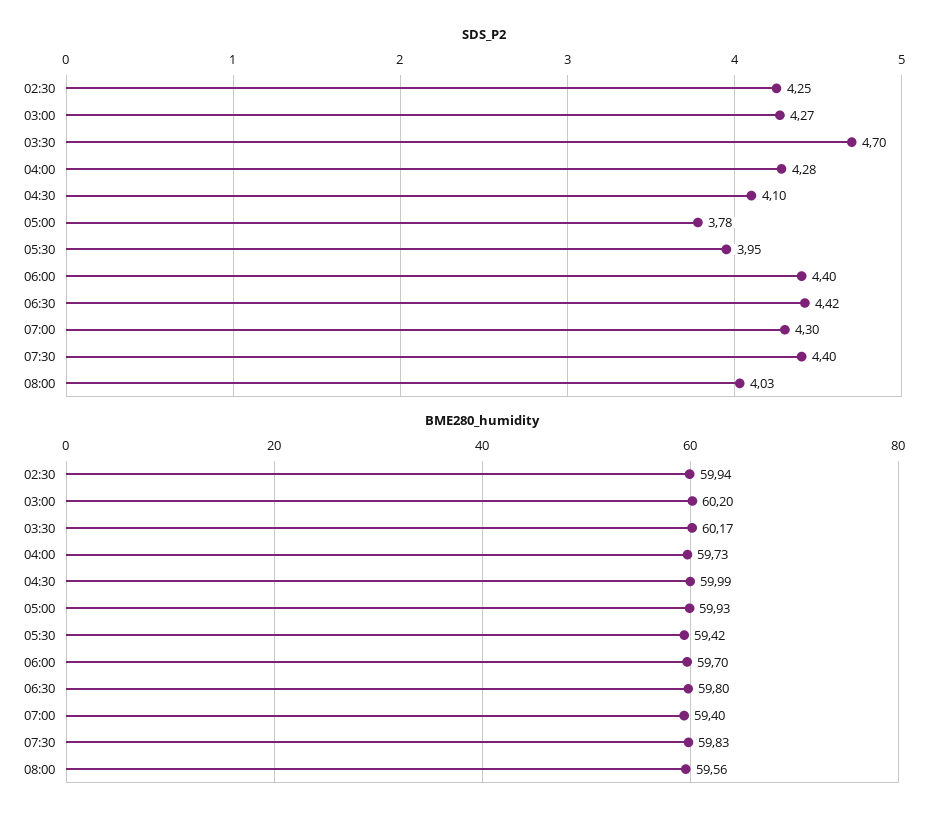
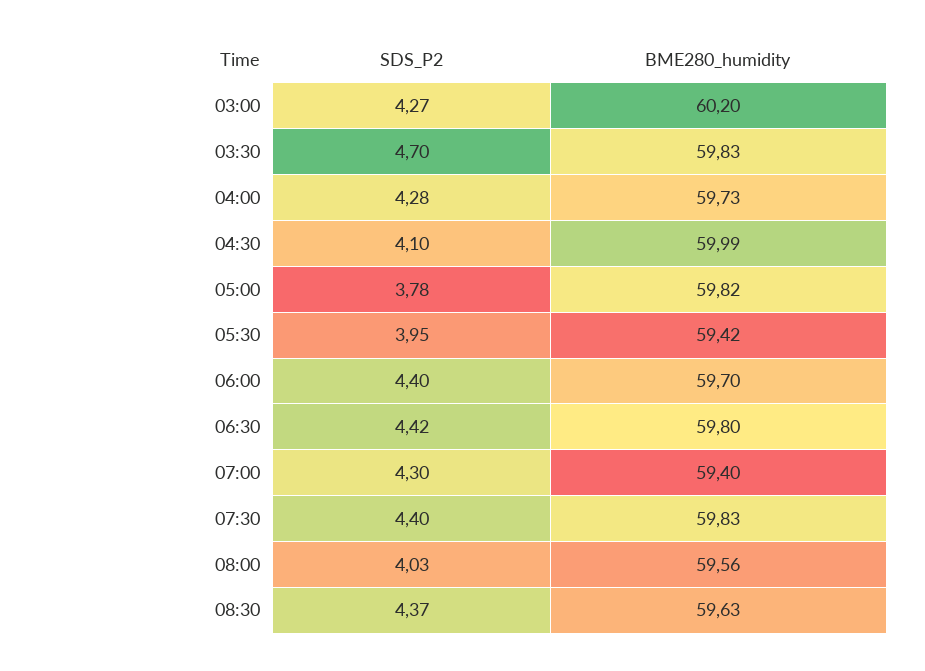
SDS_P2, 02:30: 4.25 -> none
BME280_humidity, 02:30: 59.94 -> none
BME280_humidity, 03:30: 60.17 -> 59.83
BME280_humidity, 05:00: 59.93 -> 59.82
SDS_P2, 08:30: none -> 4.37
BME280_humidity, 08:30: none -> 59.63

